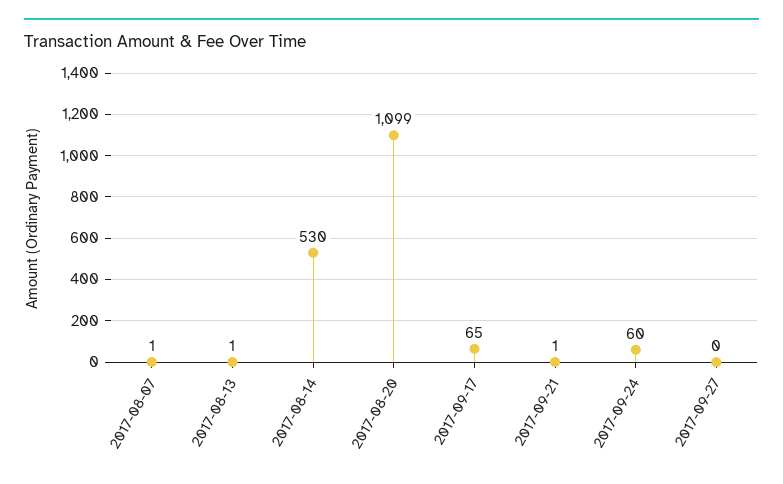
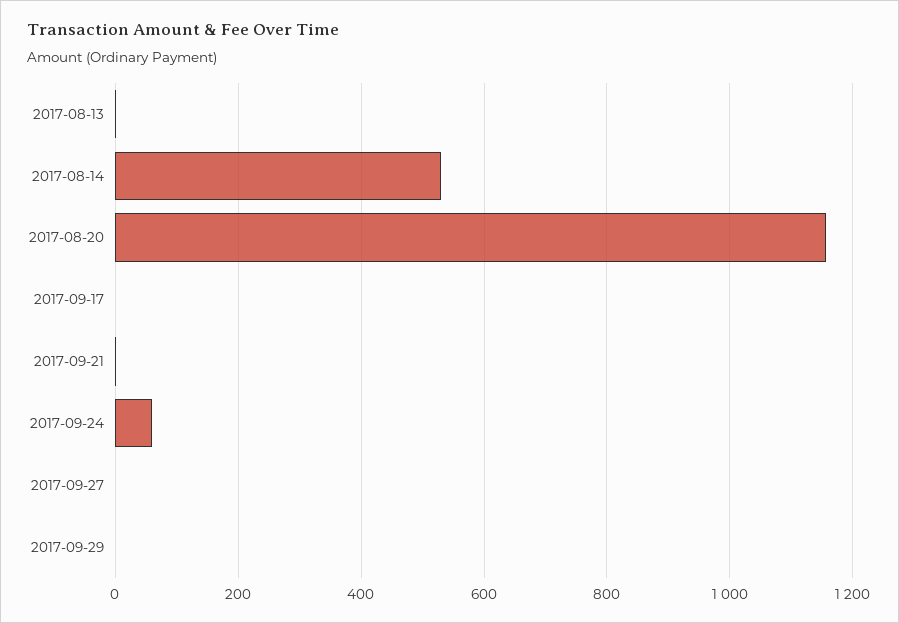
2017-08-07: 1 -> none
2017-08-20: 1099 -> 1160
2017-09-17: 65 -> 0
2017-09-29: none -> 0

